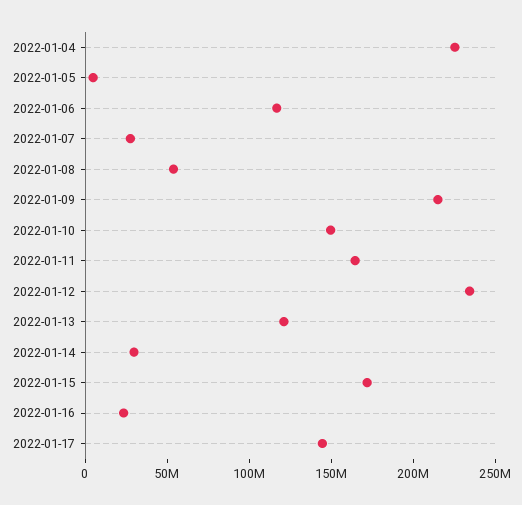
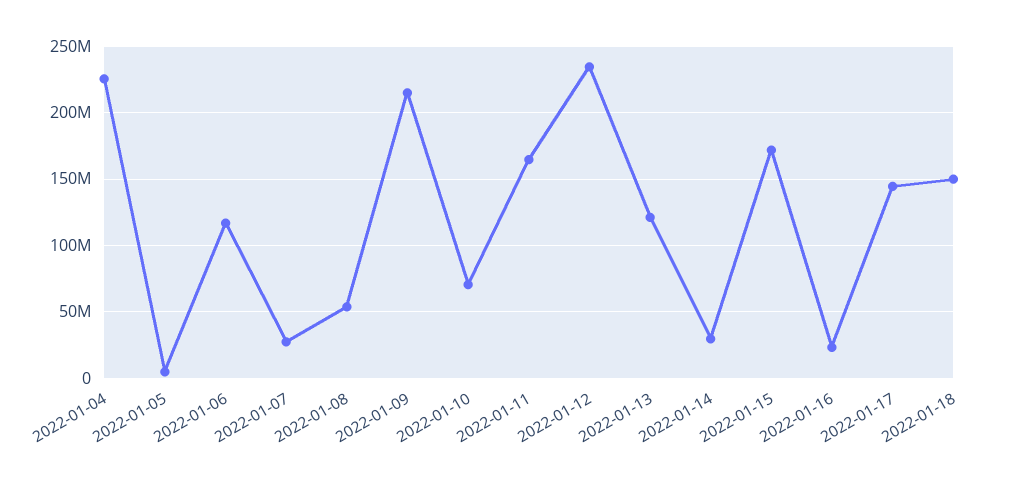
2022-01-10: 150000000 -> 70000000
2022-01-18: none -> 150000000

